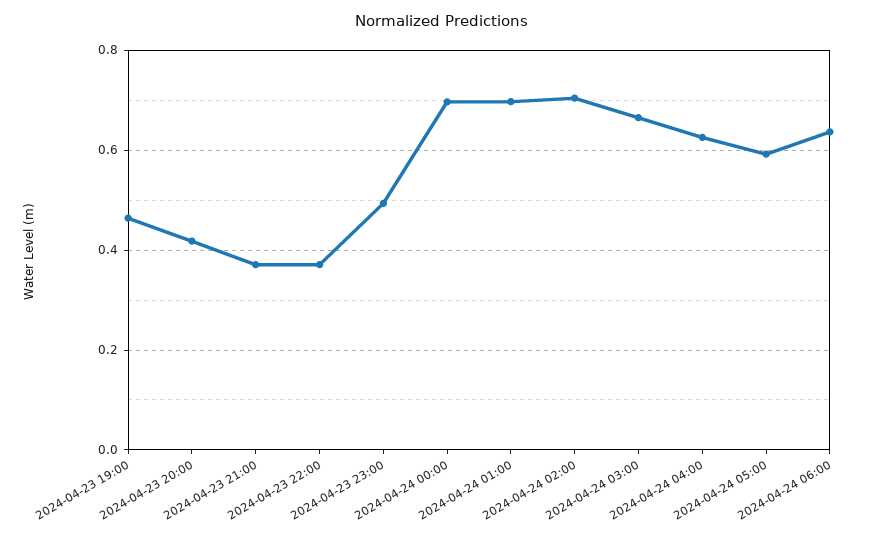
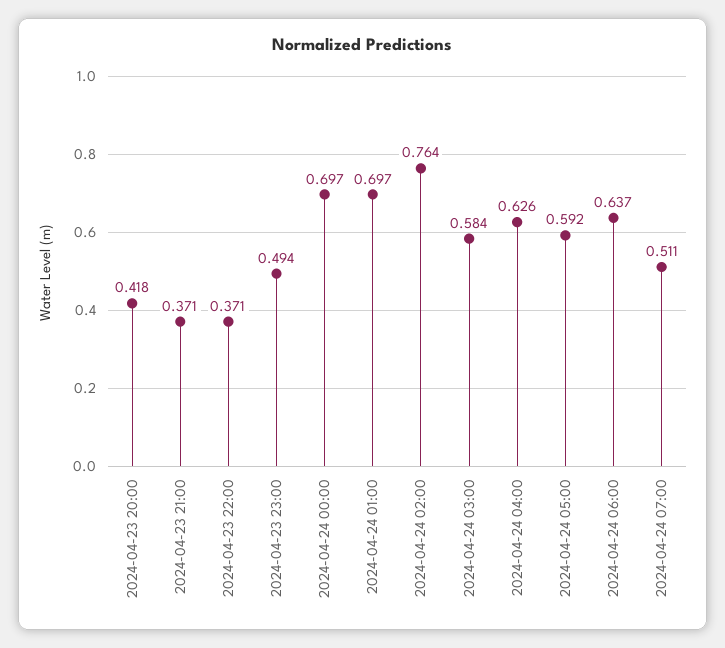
2024-04-23 19:00: 0.46 -> none
2024-04-24 02:00: 0.7 -> 0.764
2024-04-24 03:00: 0.66 -> 0.584
2024-04-24 07:00: none -> 0.511

